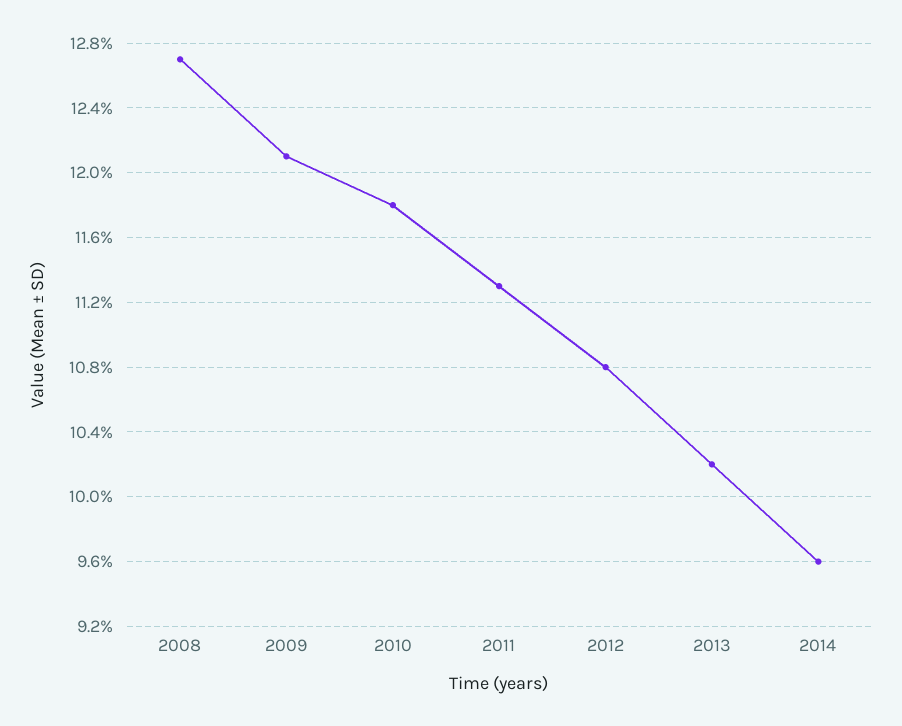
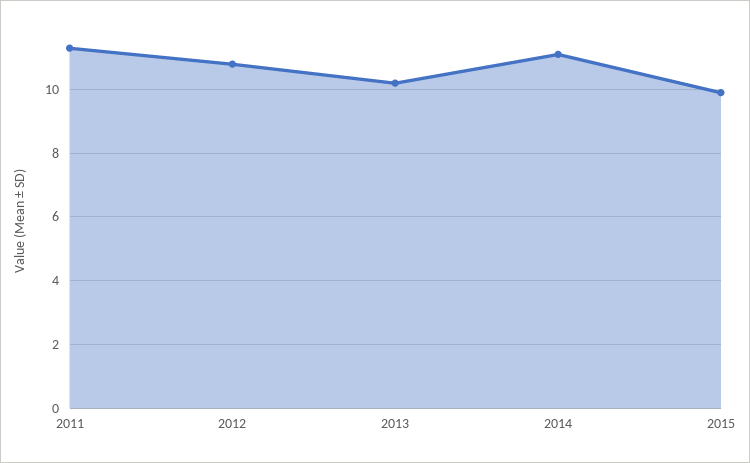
2008: 12.7 -> none
2009: 12.1 -> none
2010: 11.8 -> none
2014: 9.6 -> 11
2015: none -> 10

